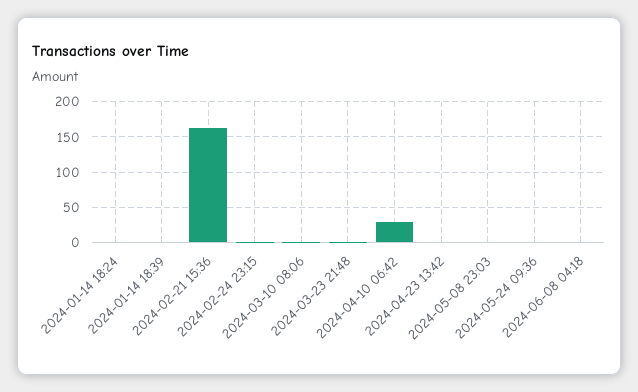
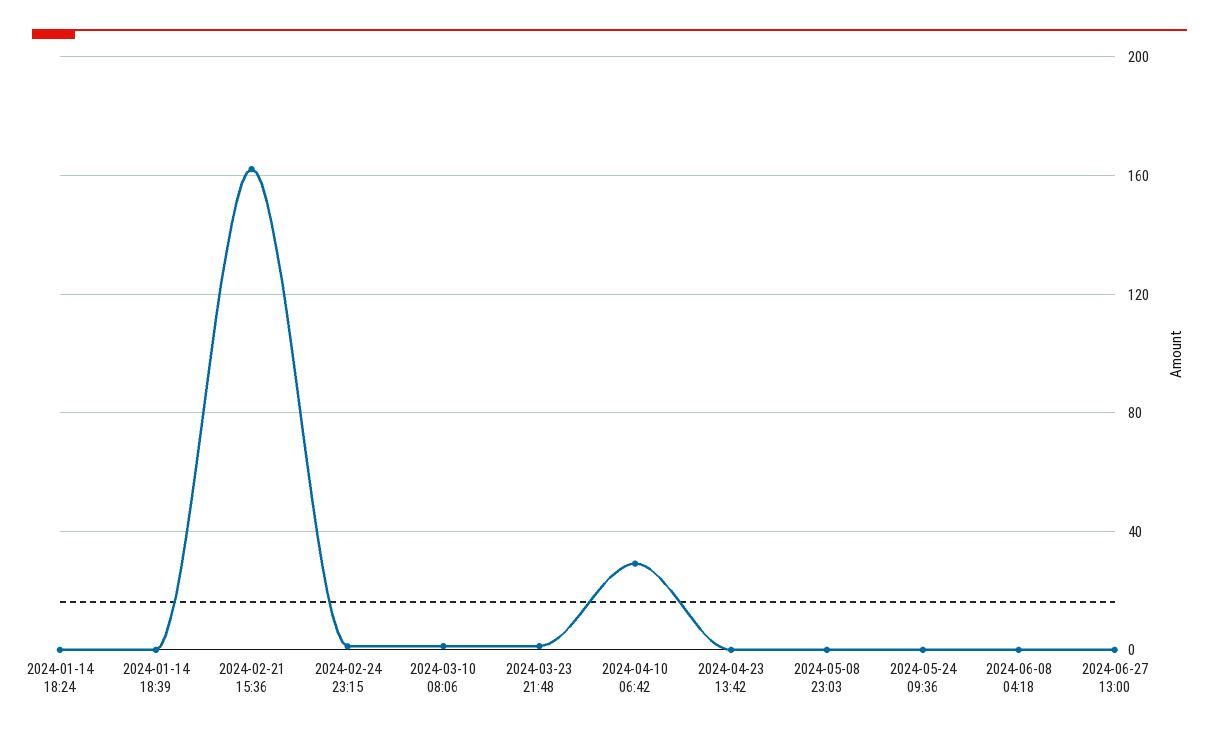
2024-06-27 13:00: none -> 0

